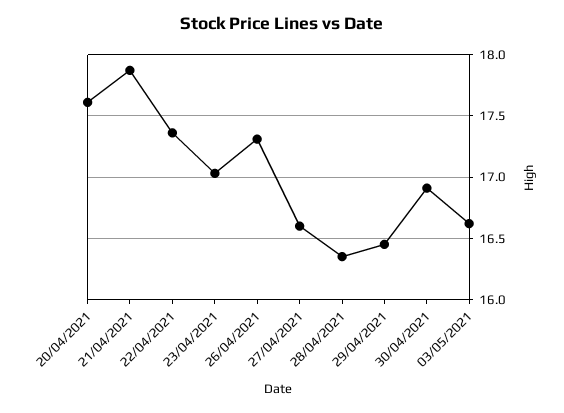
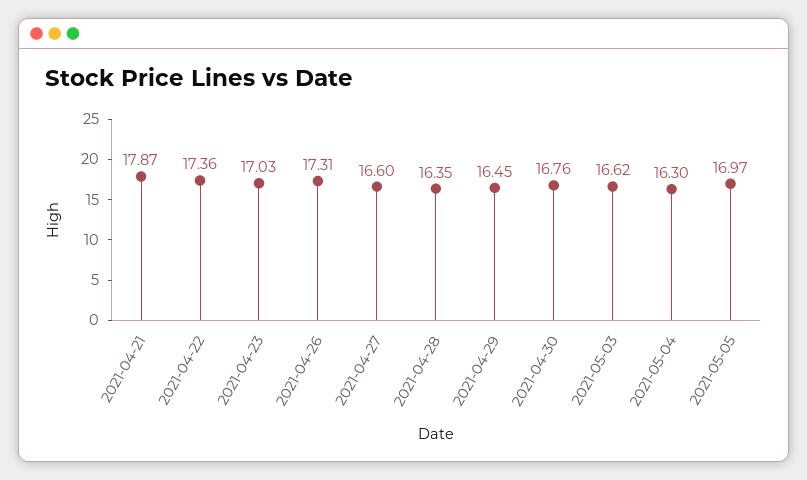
20/04/2021: 17.6 -> none
30/04/2021: 16.9 -> 16.76
2021-05-04: none -> 16.3
2021-05-05: none -> 16.97

